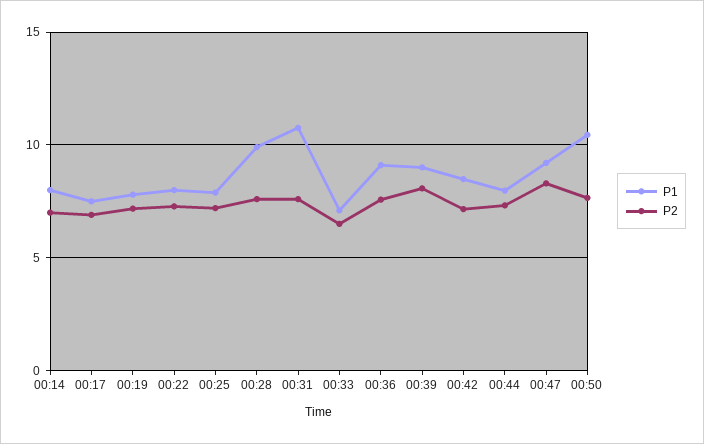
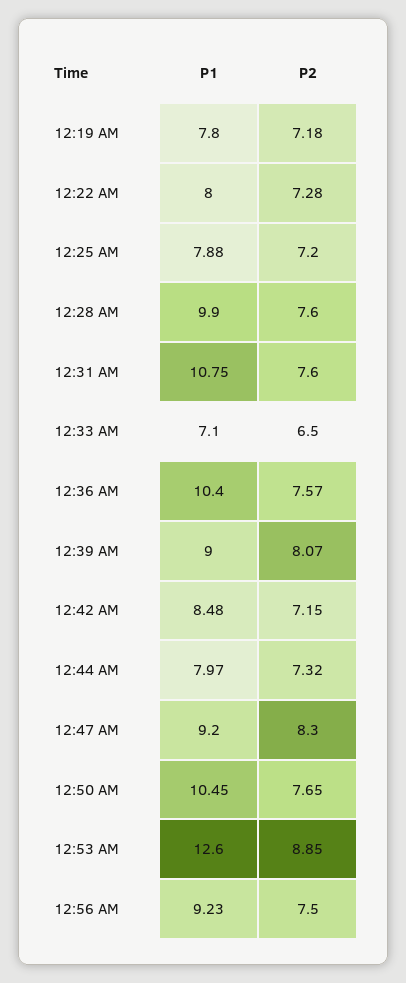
P1, 00:14: 8 -> none
P2, 00:14: 7 -> none
P1, 00:17: 7.5 -> none
P2, 00:17: 7 -> none
P1, 00:36: 9 -> 10.4
P1, 12:53 AM: none -> 12.6
P2, 12:53 AM: none -> 8.85
P1, 12:56 AM: none -> 9.23
P2, 12:56 AM: none -> 7.5

